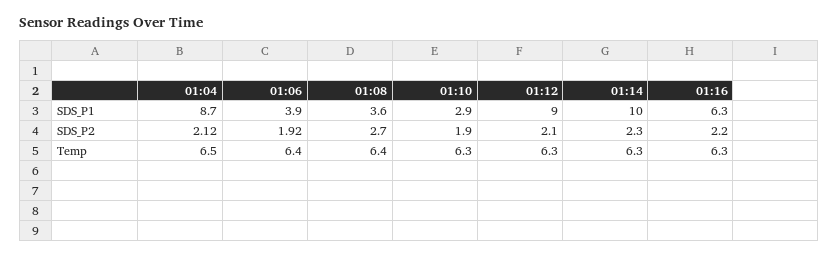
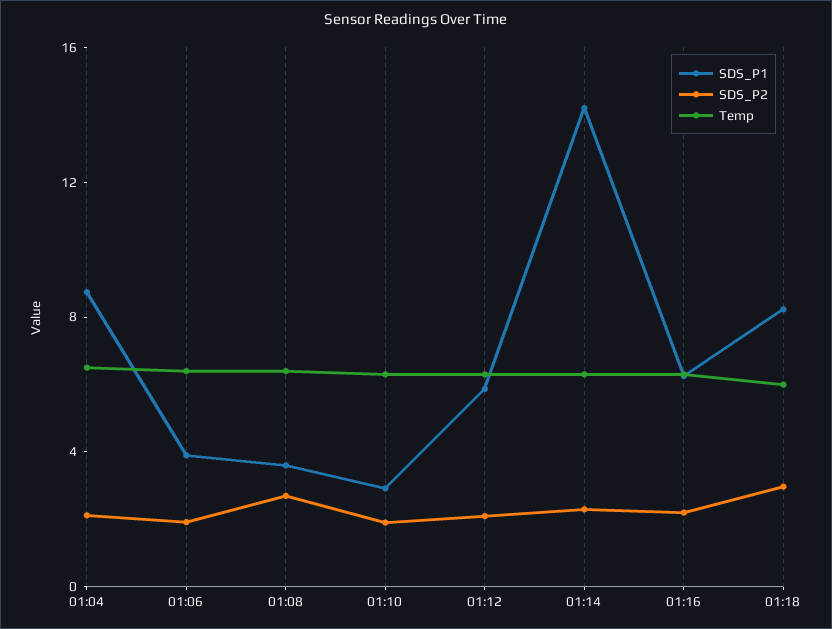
SDS_P1, 01:12: 9 -> 6
SDS_P1, 01:14: 10 -> 14
SDS_P1, 01:18: none -> 8
SDS_P2, 01:18: none -> 3
Temp, 01:18: none -> 6

